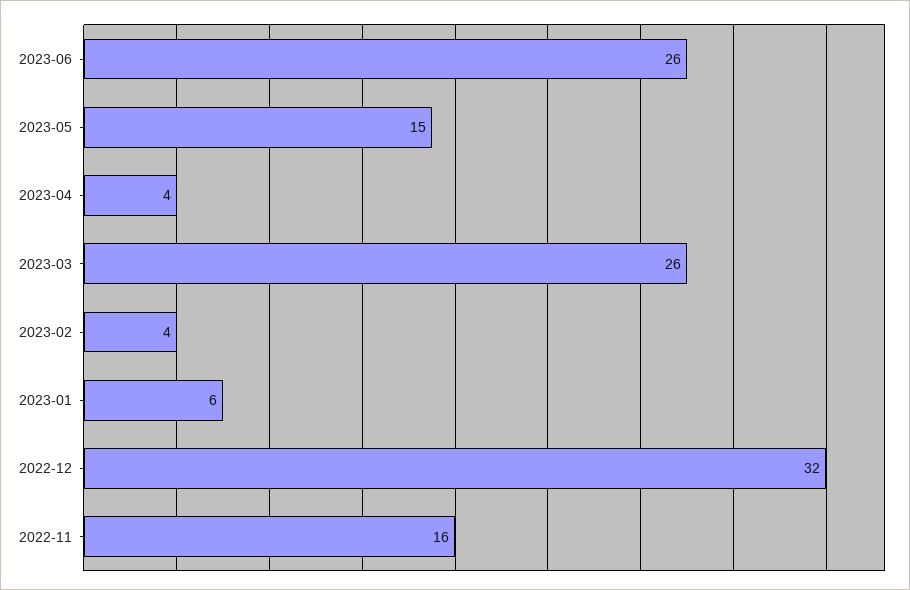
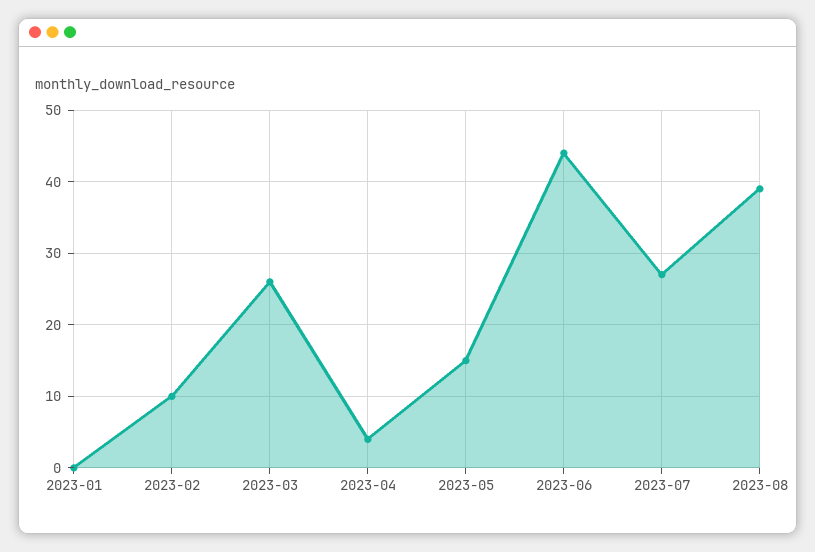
2023-06: 26 -> 44
2023-02: 4 -> 10
2023-01: 6 -> 0
2022-12: 32 -> none
2022-11: 16 -> none
2023-07: none -> 27
2023-08: none -> 39

